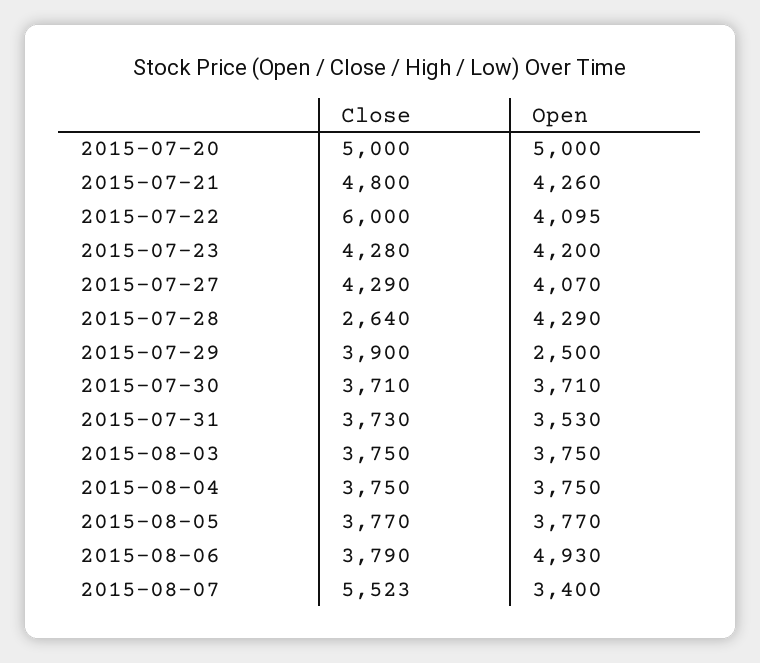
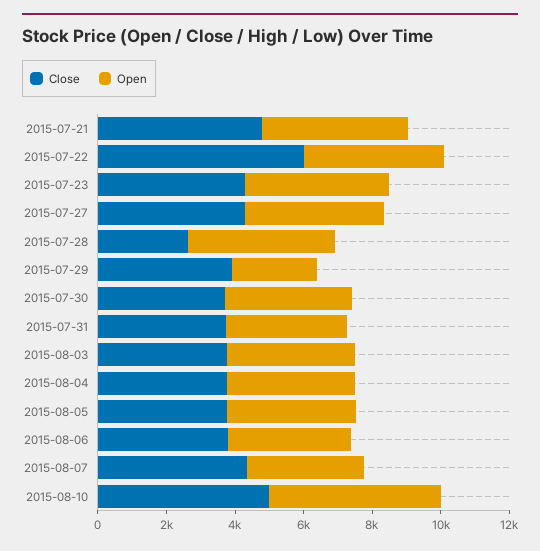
Close, 2015-07-20: 5000 -> none
Open, 2015-07-20: 5000 -> none
Open, 2015-08-06: 4930 -> 3500
Close, 2015-08-07: 5523 -> 4500
Close, 2015-08-10: none -> 5000
Open, 2015-08-10: none -> 5000

